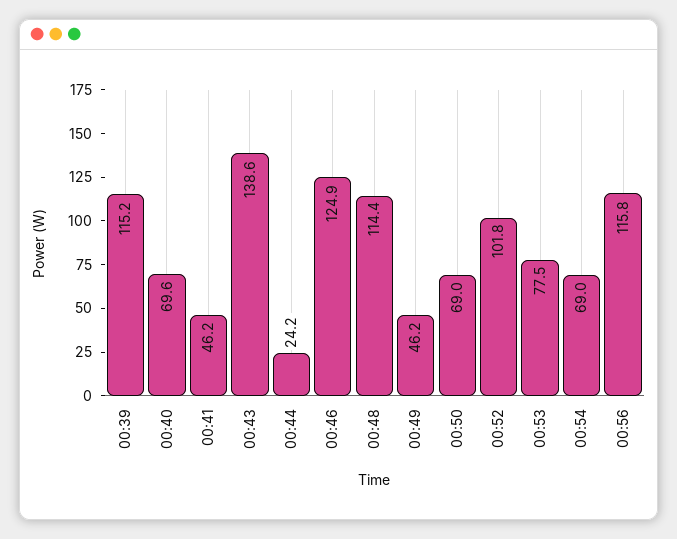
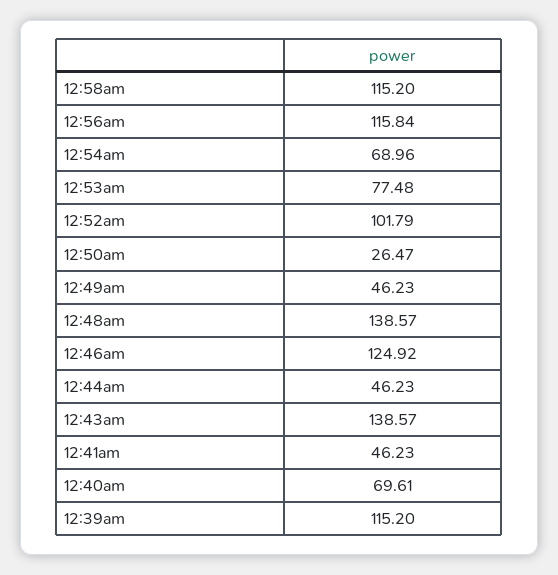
00:44: 24.2 -> 46.23
00:48: 114.4 -> 138.57
00:50: 69 -> 26.47
12:58am: none -> 115.2

